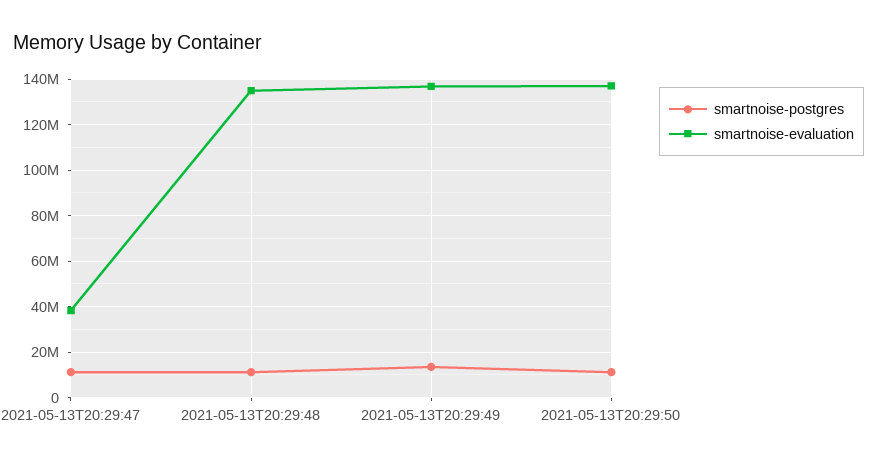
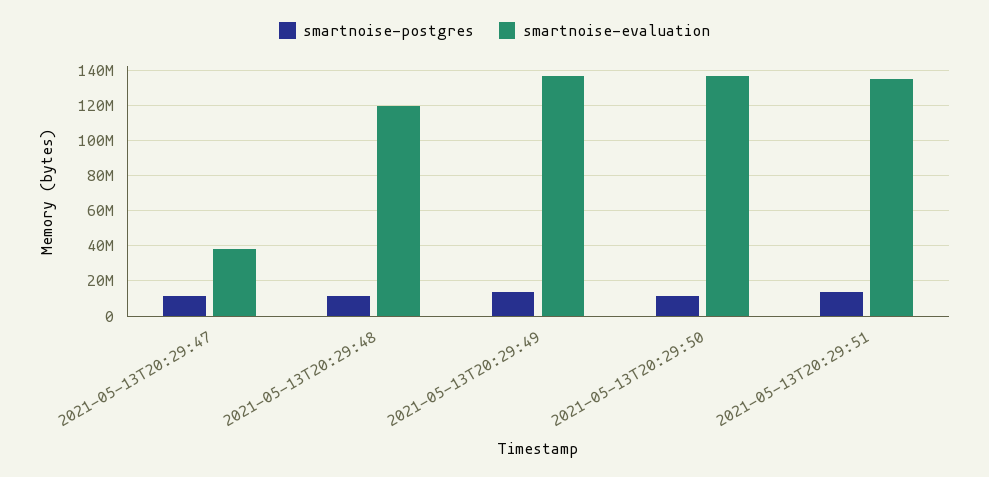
smartnoise-evaluation, 2021-05-13T20:29:48: 135000000 -> 120000000
smartnoise-postgres, 2021-05-13T20:29:51: none -> 15000000
smartnoise-evaluation, 2021-05-13T20:29:51: none -> 135000000

